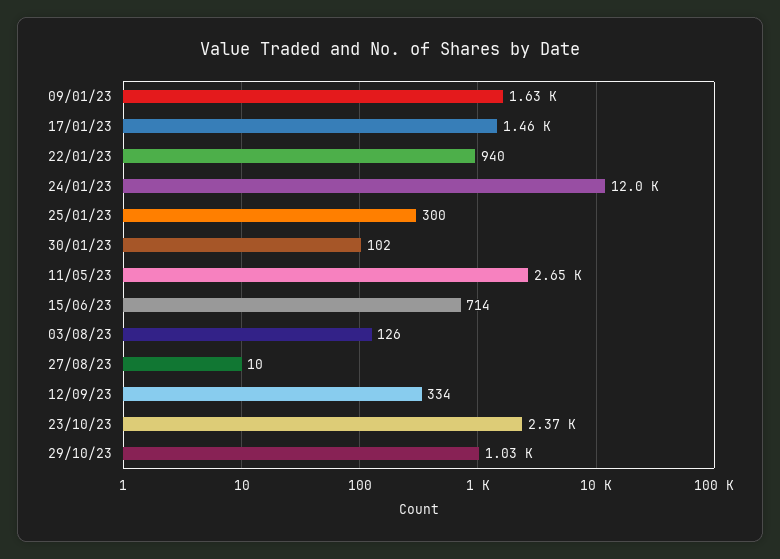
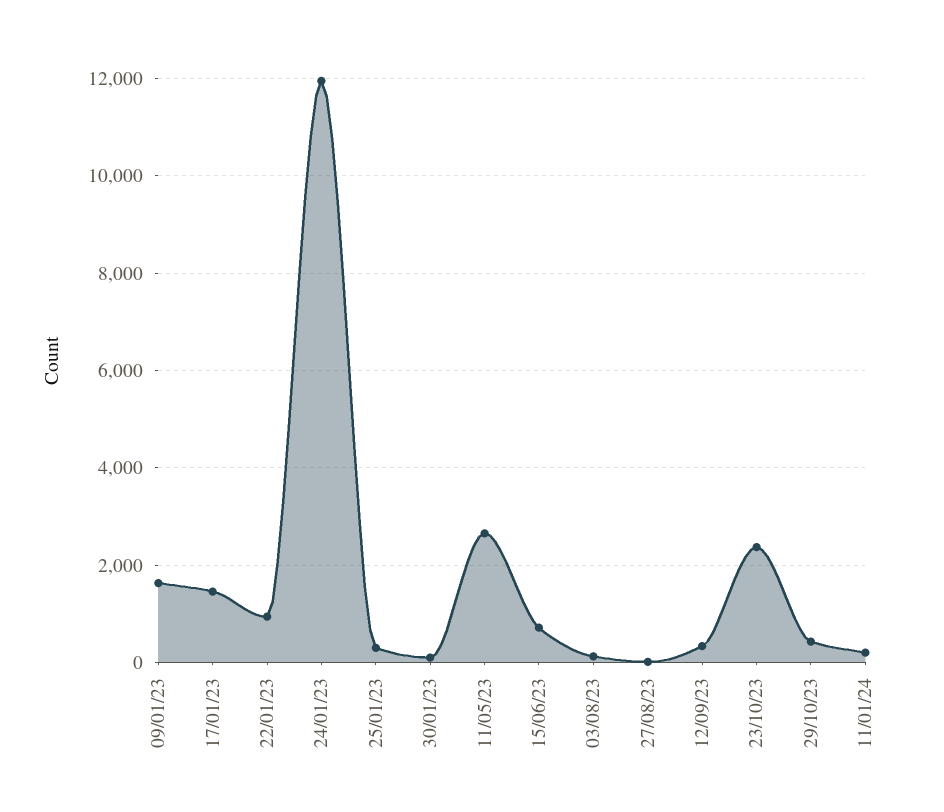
29/10/23: 1030 -> 400
11/01/24: none -> 200

